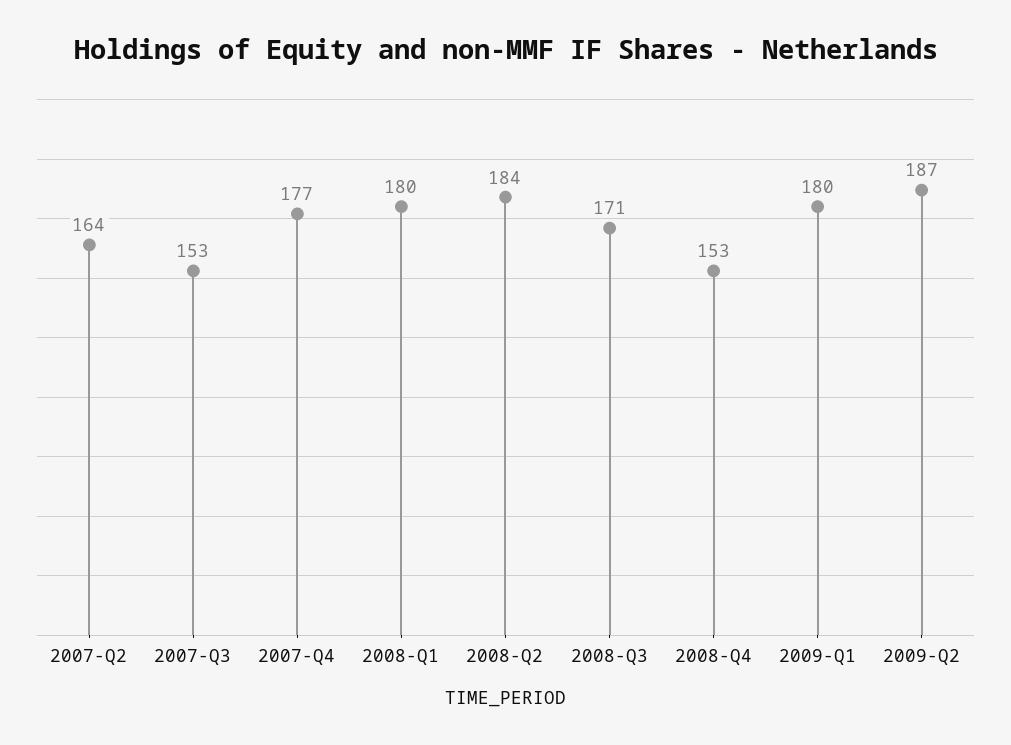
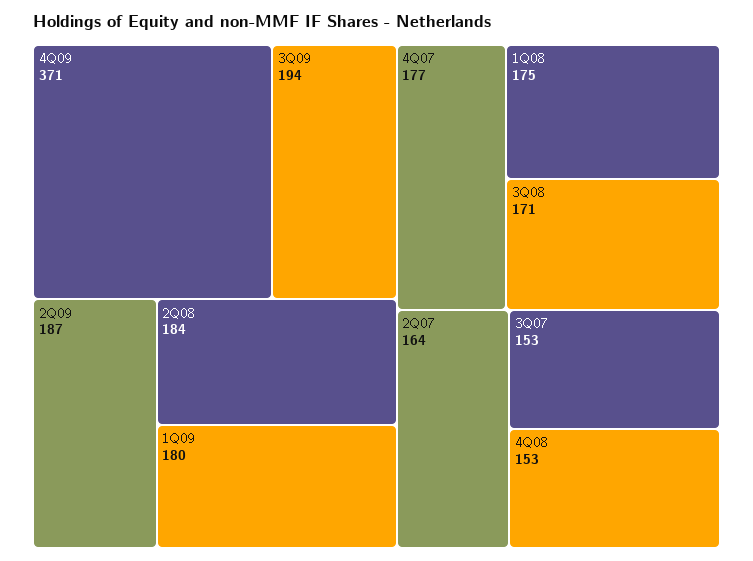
2008-Q1: 180 -> 175
4Q09: none -> 371
3Q09: none -> 194

